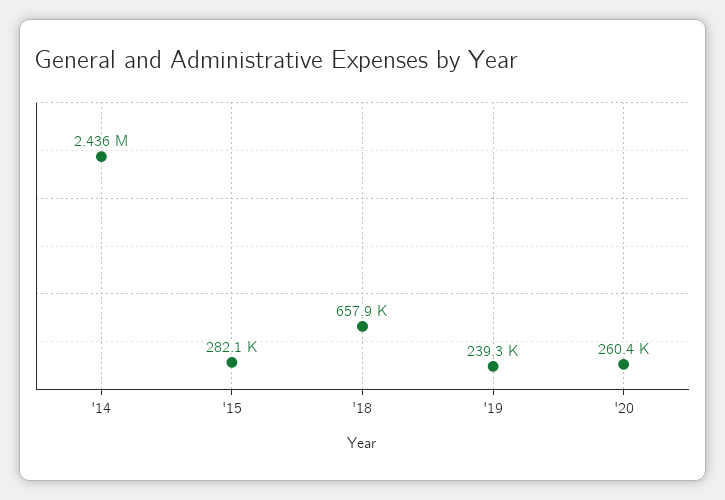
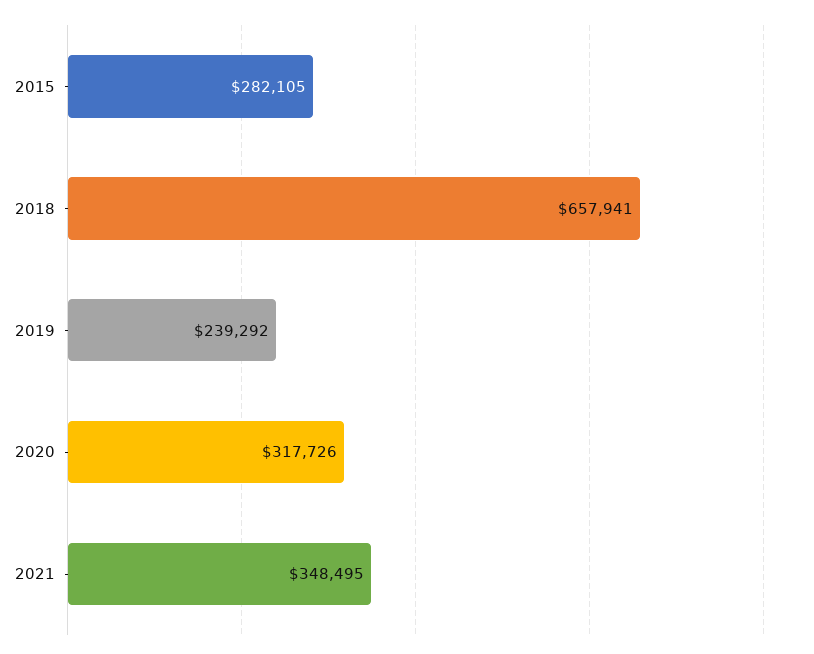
'14: 2436000 -> none
'20: 260400 -> 317726
2021: none -> 348495

